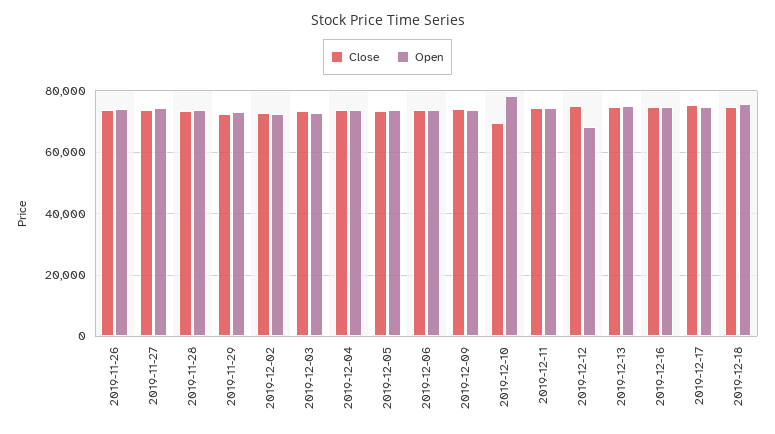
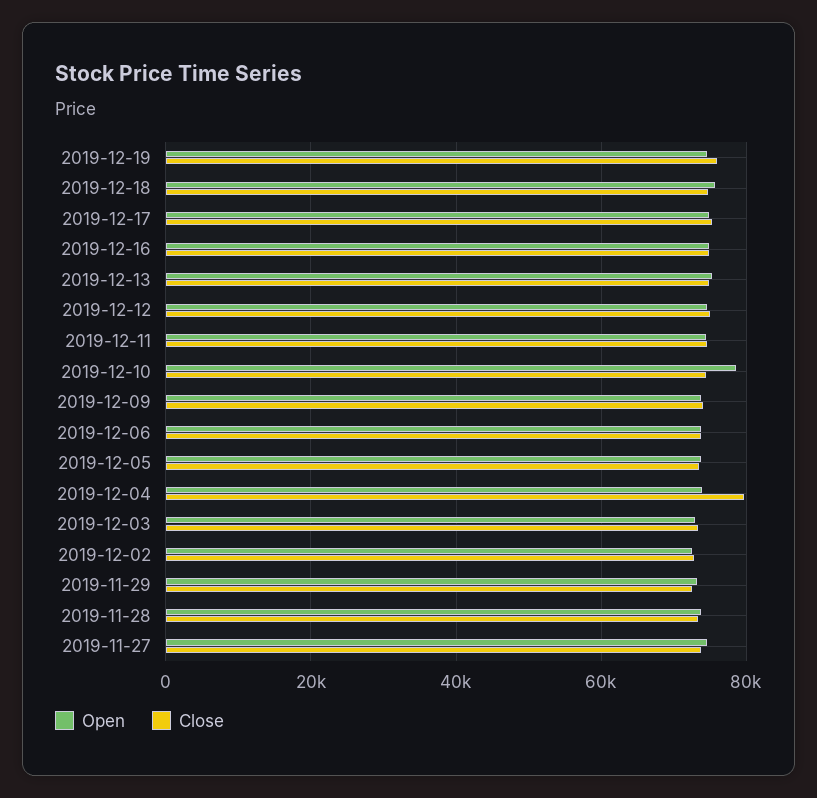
Close, 2019-11-26: 74000 -> none
Open, 2019-11-26: 74000 -> none
Close, 2019-12-04: 74000 -> 80000
Close, 2019-12-10: 70000 -> 74000
Open, 2019-12-12: 68000 -> 74000
Open, 2019-12-19: none -> 74000
Close, 2019-12-19: none -> 76000

